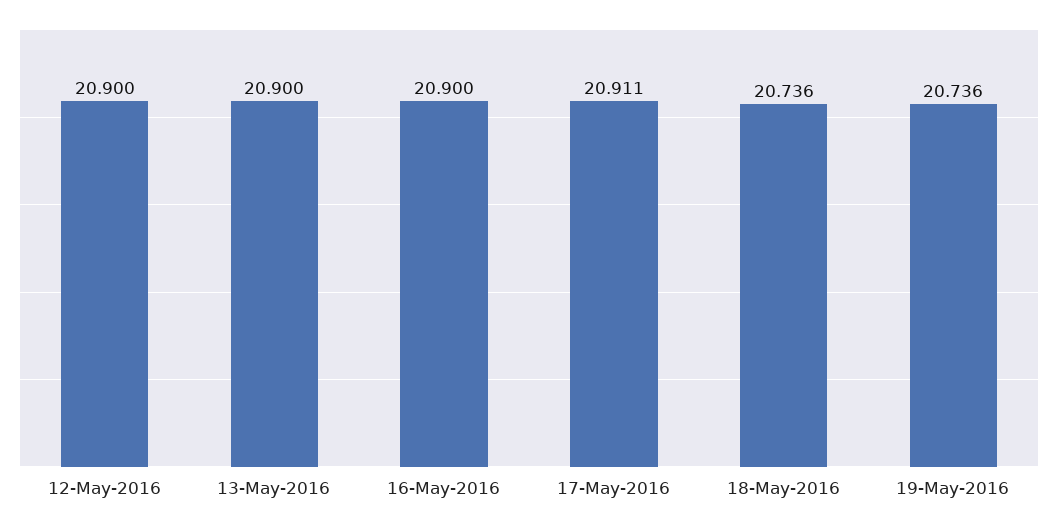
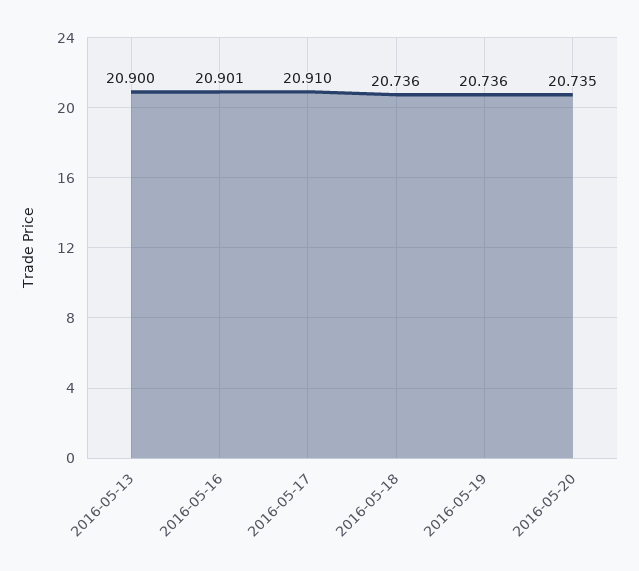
12-May-2016: 20.9 -> none
16-May-2016: 20.9 -> 20.901
17-May-2016: 20.911 -> 20.91
2016-05-20: none -> 20.735

